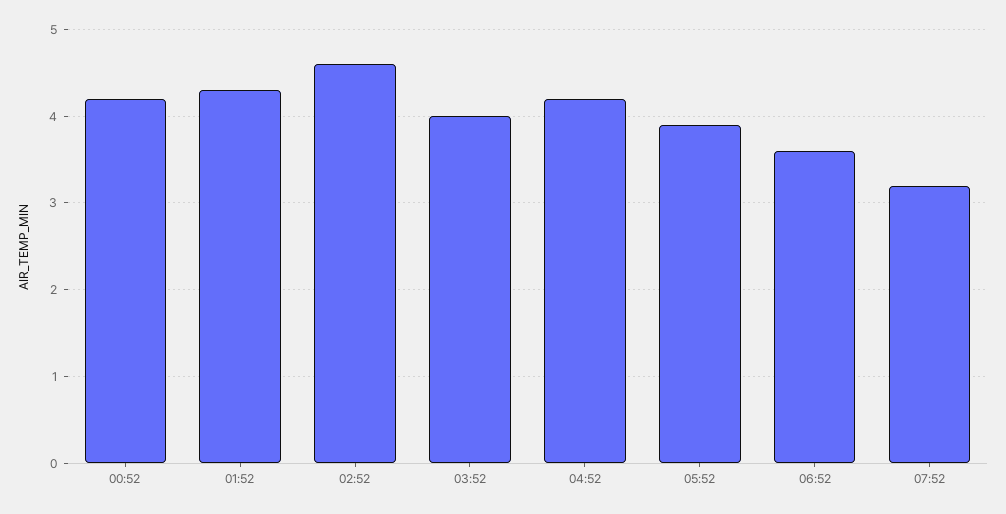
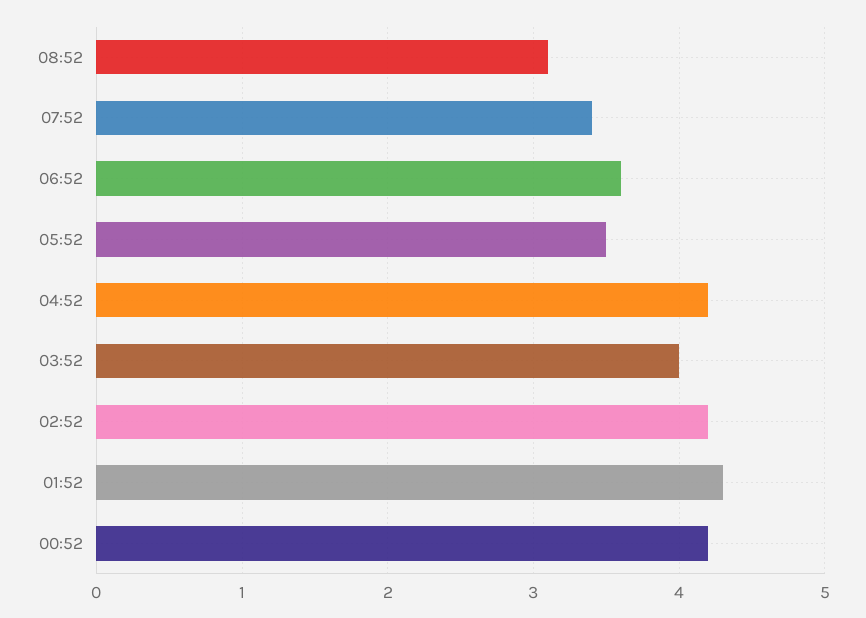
02:52: 4.6 -> 4.2
05:52: 3.9 -> 3.5
07:52: 3.2 -> 3.4
08:52: none -> 3.1

